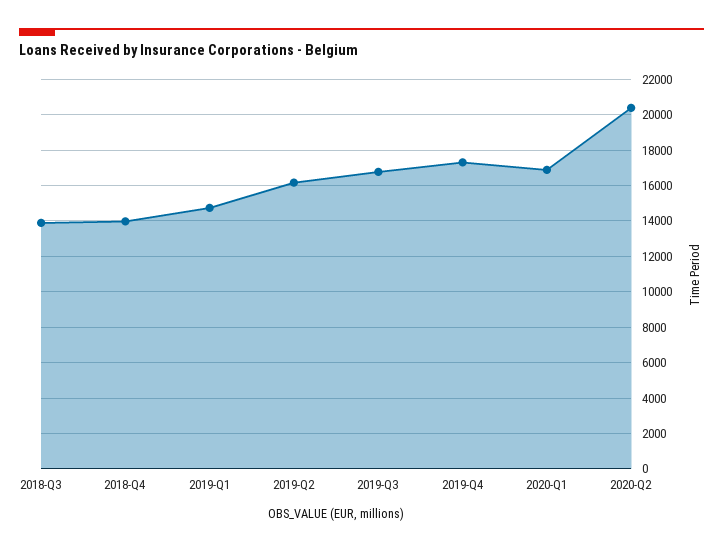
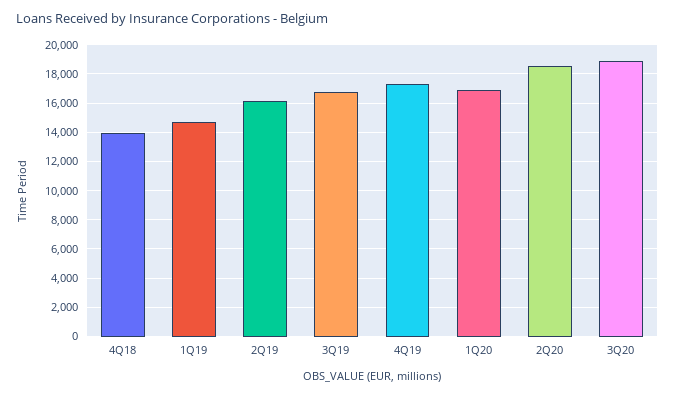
2018-Q3: 14000 -> none
2020-Q2: 20500 -> 18500
3Q20: none -> 19000

